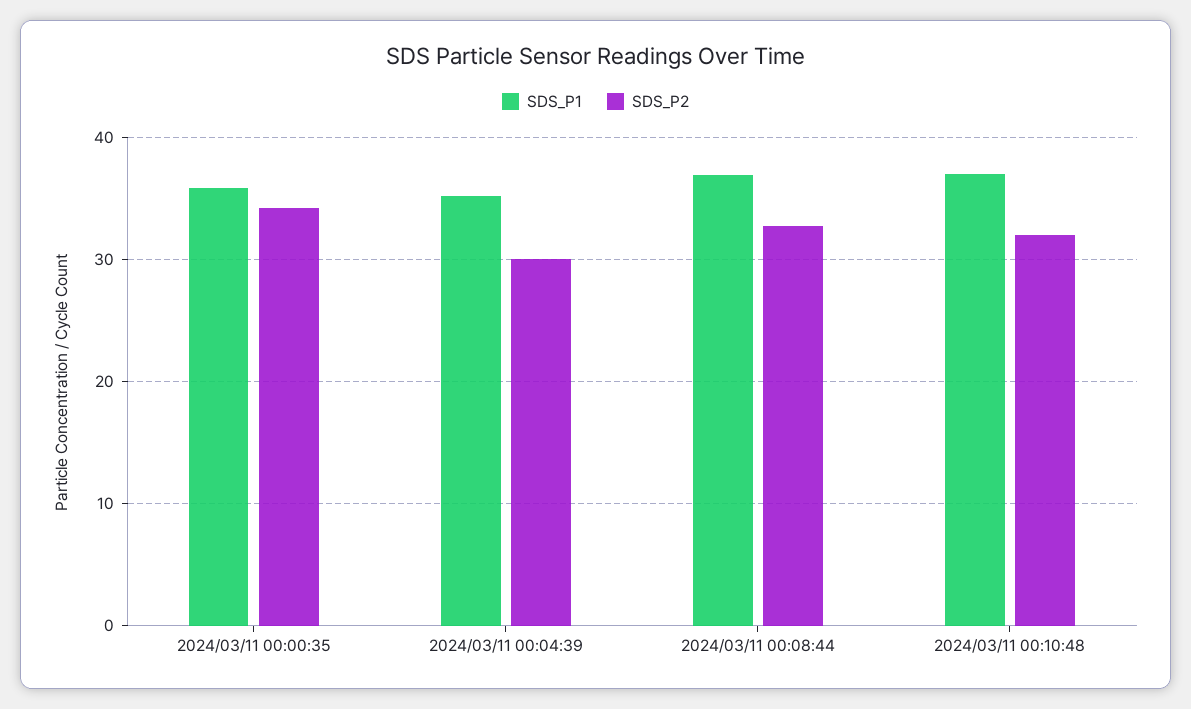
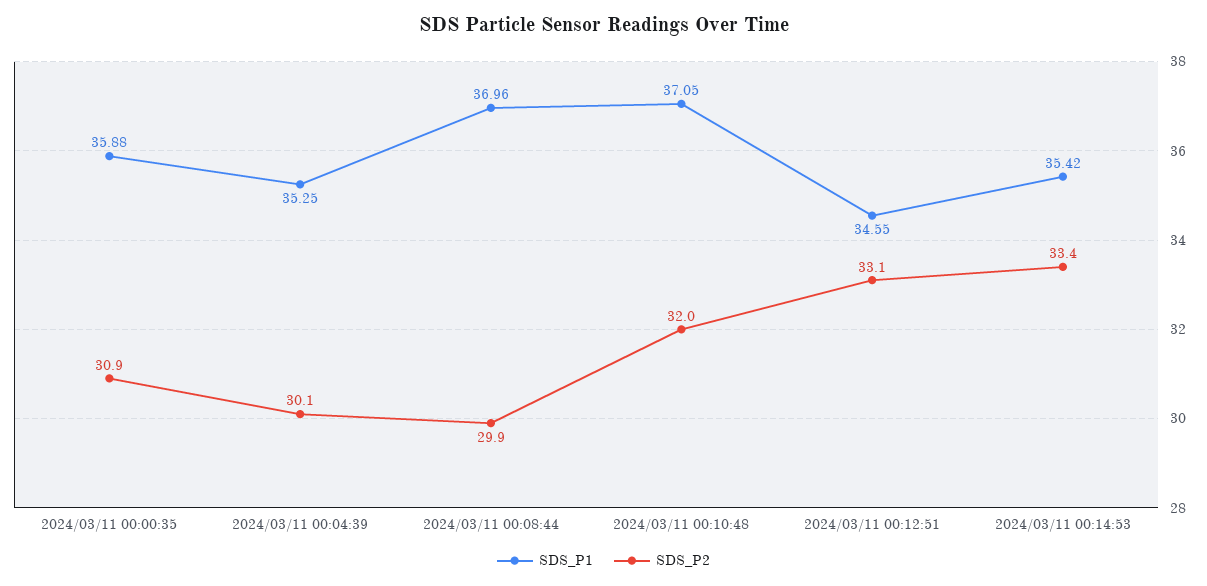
SDS_P2, 2024/03/11 00:00:35: 34 -> 30.9
SDS_P2, 2024/03/11 00:08:44: 33 -> 29.9
SDS_P1, 2024/03/11 00:12:51: none -> 34.55
SDS_P2, 2024/03/11 00:12:51: none -> 33.1
SDS_P1, 2024/03/11 00:14:53: none -> 35.42
SDS_P2, 2024/03/11 00:14:53: none -> 33.4

